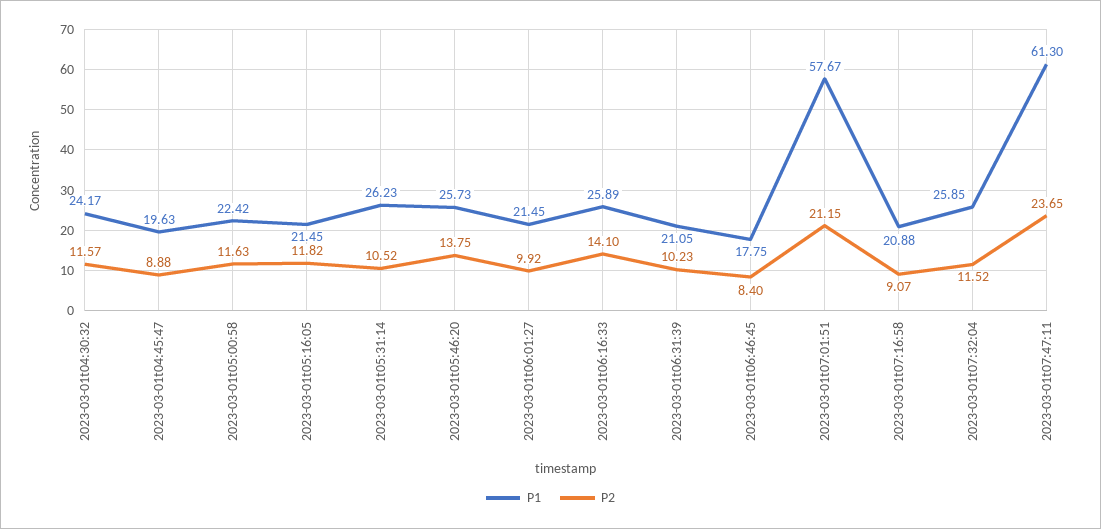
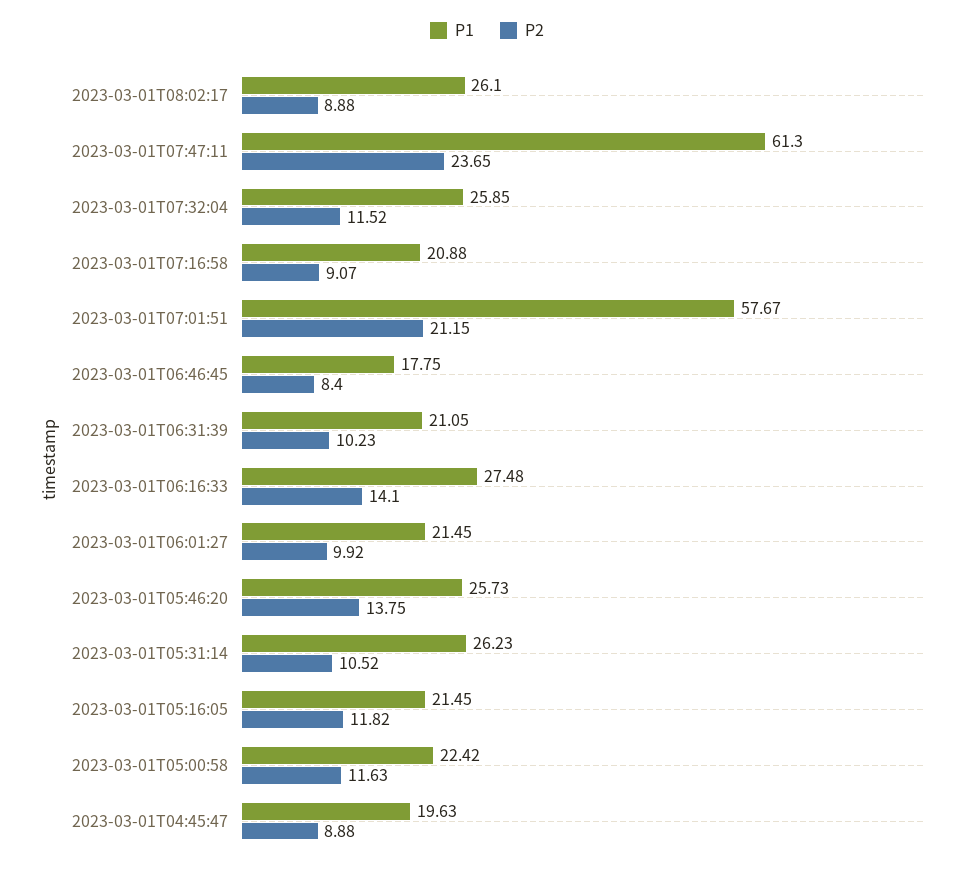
P1, 2023-03-01t04:30:32: 24.17 -> none
P2, 2023-03-01t04:30:32: 11.57 -> none
P1, 2023-03-01t06:16:33: 25.89 -> 27.48
P1, 2023-03-01T08:02:17: none -> 26.1
P2, 2023-03-01T08:02:17: none -> 8.88

